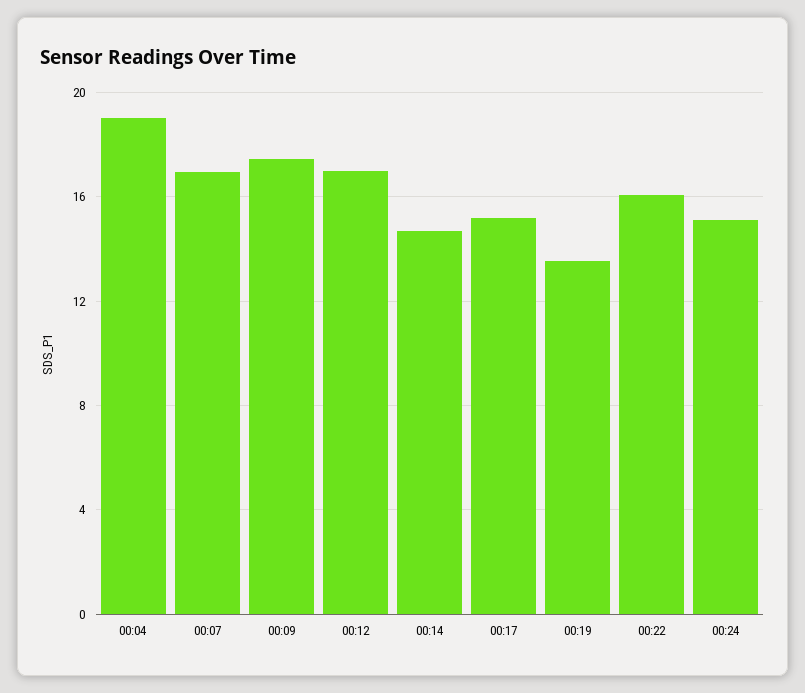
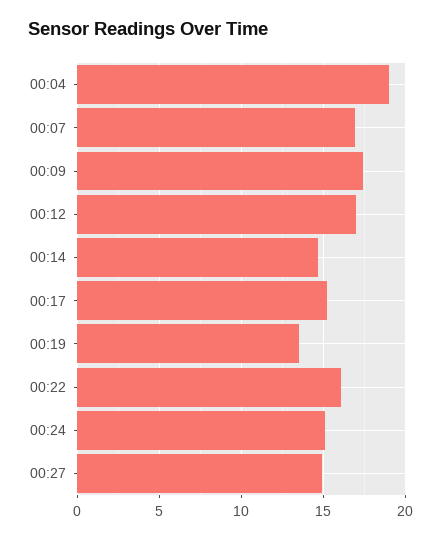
00:27: none -> 15

